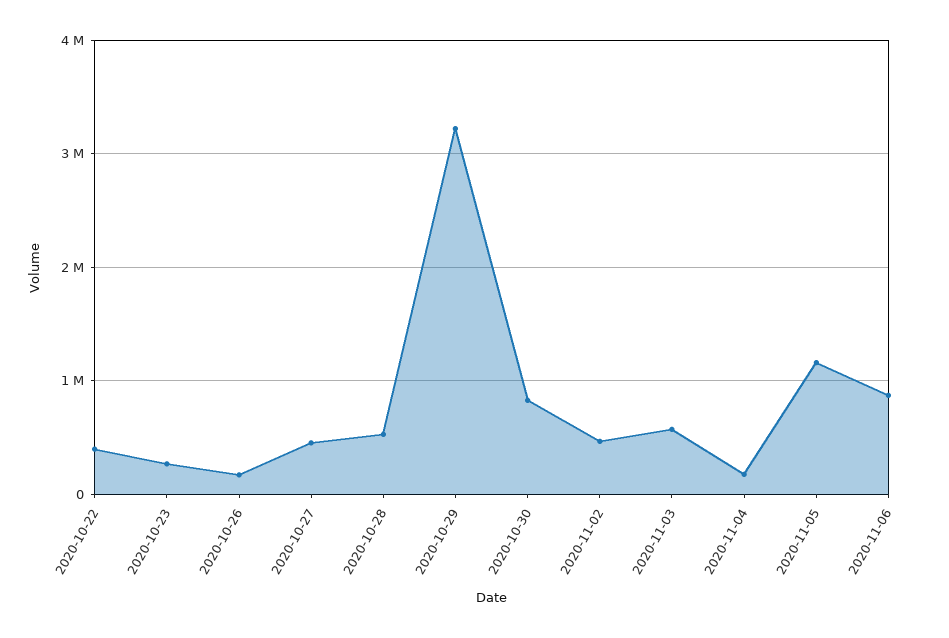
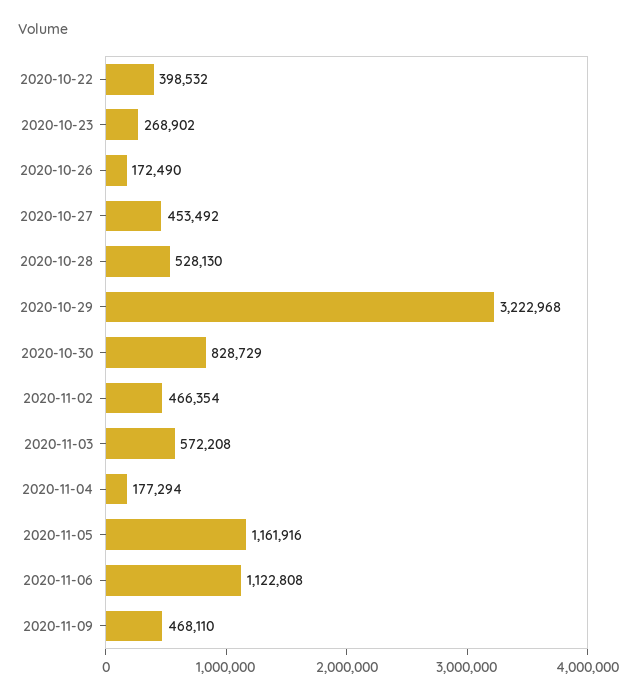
2020-11-06: 900000 -> 1122808
2020-11-09: none -> 468110

